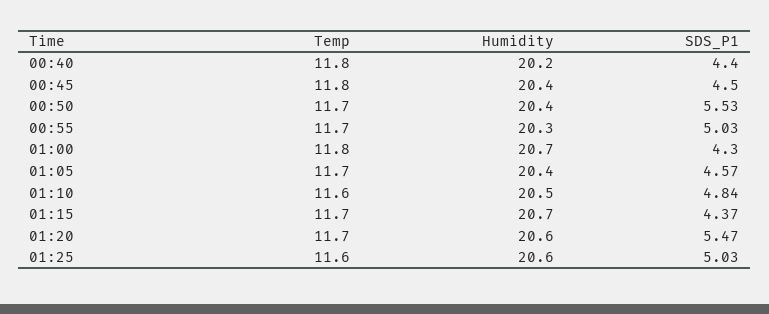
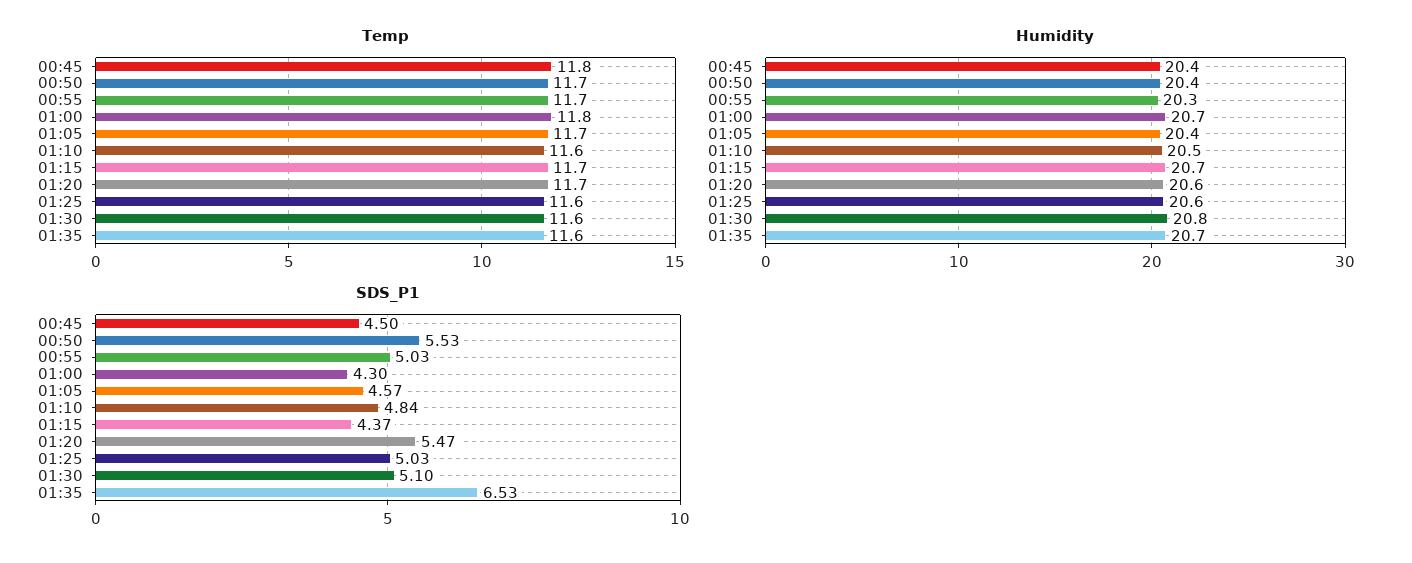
Temp, 00:40: 11.8 -> none
Humidity, 00:40: 20.2 -> none
SDS_P1, 00:40: 4.4 -> none
Temp, 01:30: none -> 11.6
Temp, 01:35: none -> 11.6
Humidity, 01:30: none -> 20.8
Humidity, 01:35: none -> 20.7
SDS_P1, 01:30: none -> 5.1
SDS_P1, 01:35: none -> 6.53

